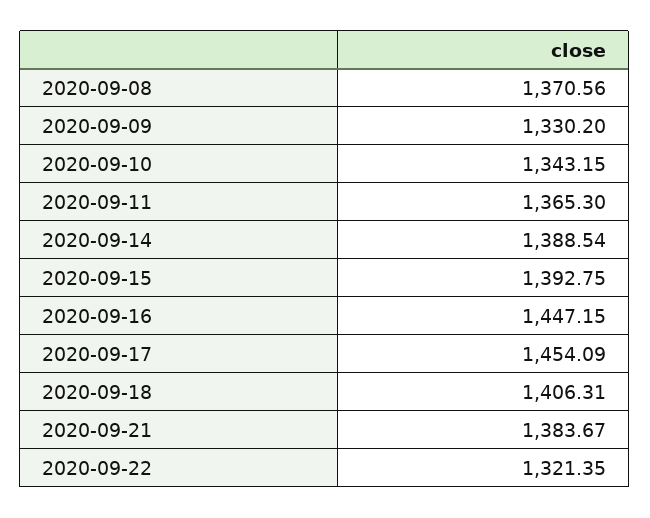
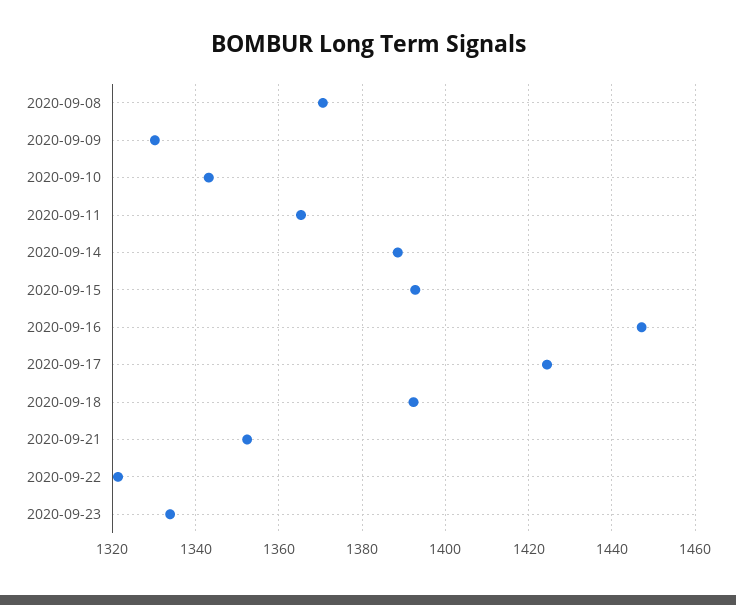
2020-09-17: 1454.09 -> 1424
2020-09-18: 1406.31 -> 1392
2020-09-21: 1383.67 -> 1352
2020-09-23: none -> 1334

